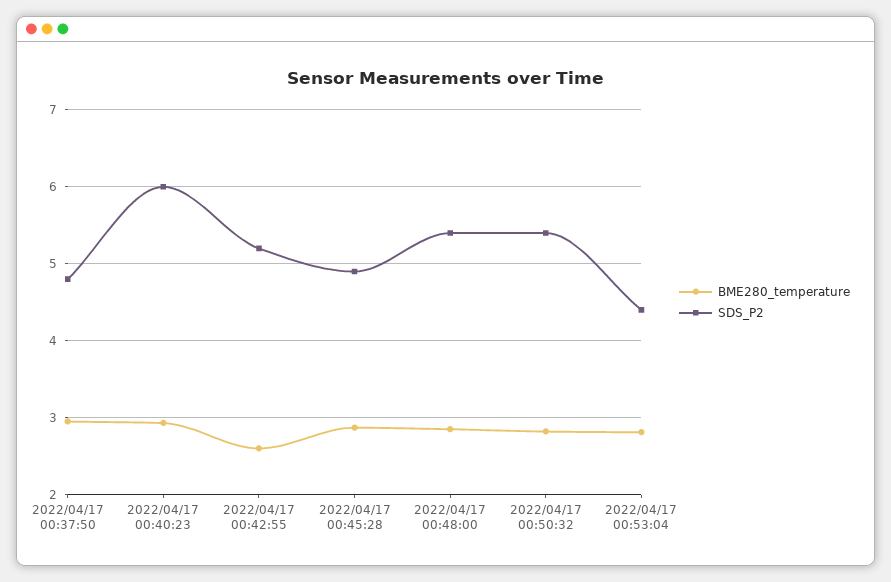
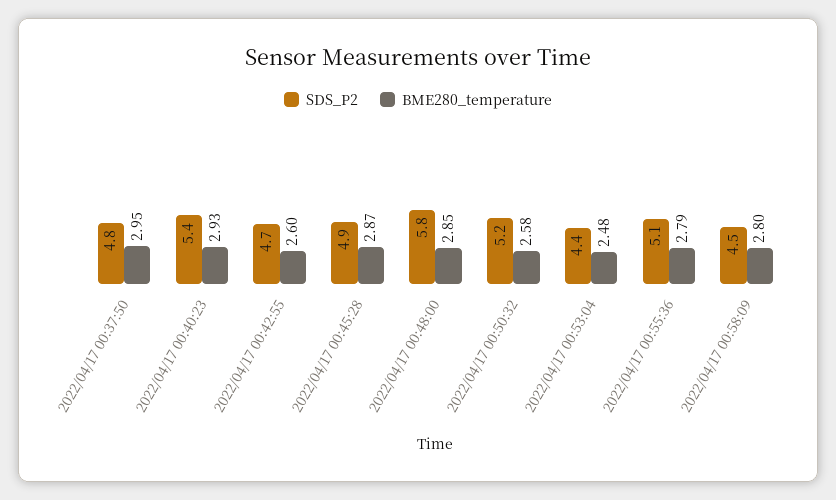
SDS_P2, 2022/04/17 00:40:23: 6 -> 5.4
SDS_P2, 2022/04/17 00:42:55: 5.2 -> 4.7
SDS_P2, 2022/04/17 00:48:00: 5.4 -> 5.8
BME280_temperature, 2022/04/17 00:50:32: 2.8 -> 2.58
SDS_P2, 2022/04/17 00:50:32: 5.4 -> 5.2
BME280_temperature, 2022/04/17 00:53:04: 2.8 -> 2.48
SDS_P2, 2022/04/17 00:55:36: none -> 5.1
BME280_temperature, 2022/04/17 00:55:36: none -> 2.79
SDS_P2, 2022/04/17 00:58:09: none -> 4.5
BME280_temperature, 2022/04/17 00:58:09: none -> 2.8

